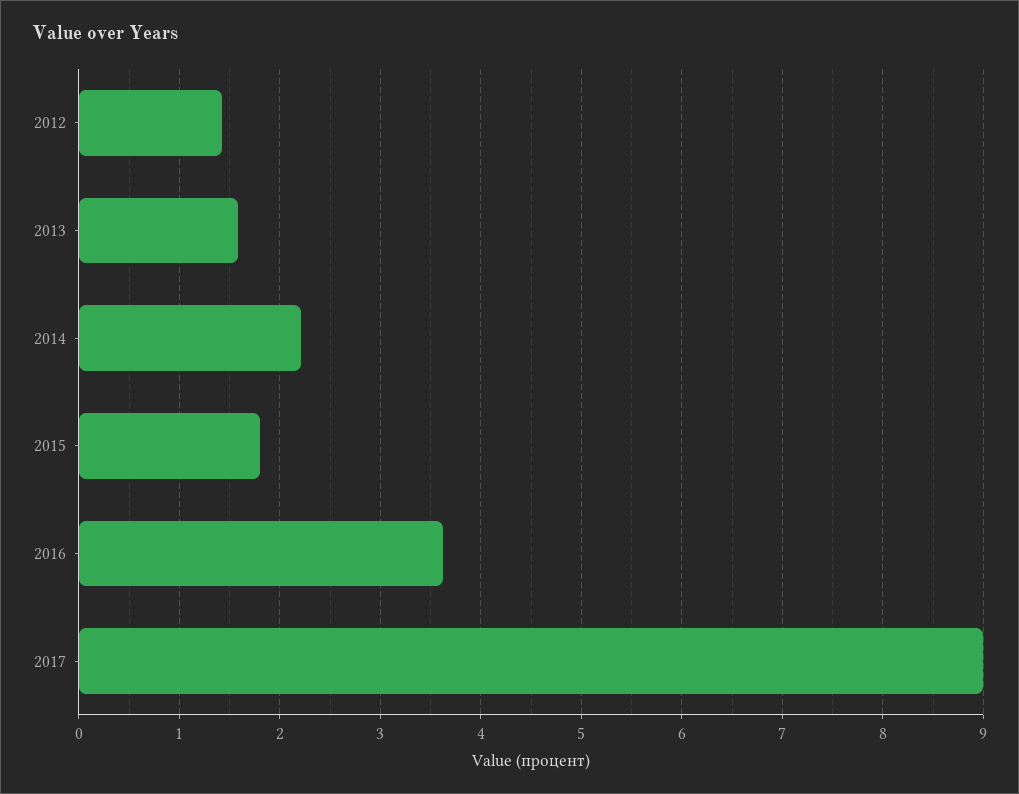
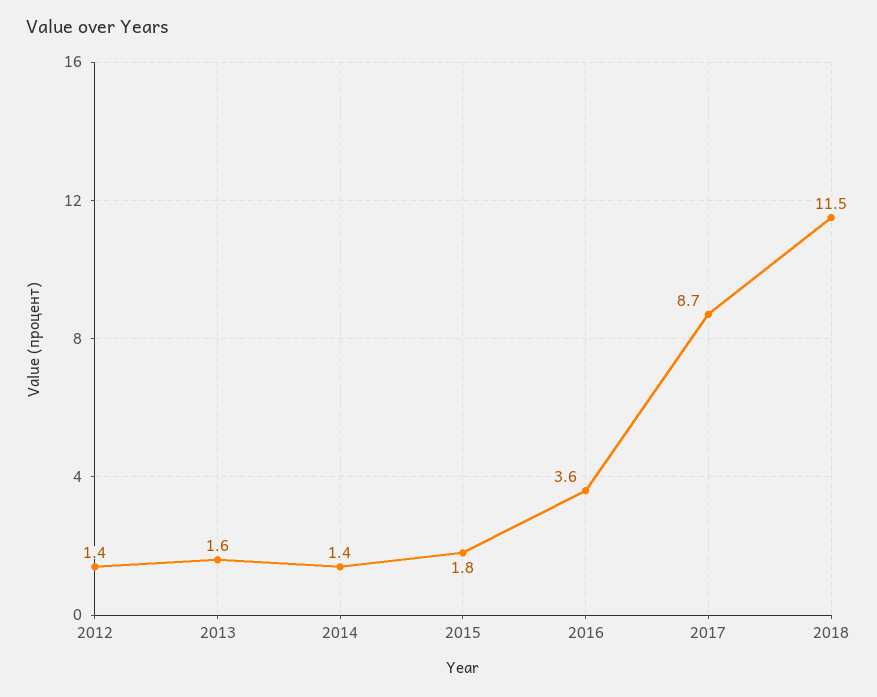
2014: 2.2 -> 1.4
2017: 9 -> 8.7
2018: none -> 11.5

